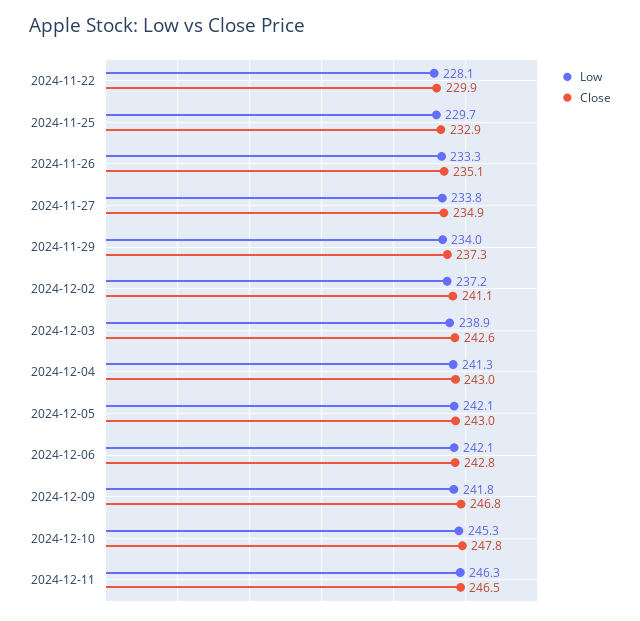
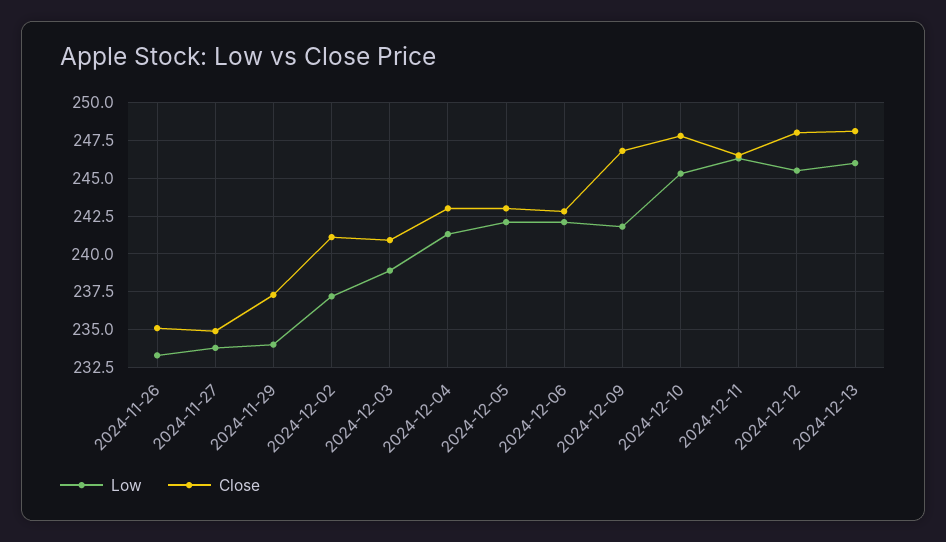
Low, 2024-11-22: 228.1 -> none
Close, 2024-11-22: 229.9 -> none
Low, 2024-11-25: 229.7 -> none
Close, 2024-11-25: 232.9 -> none
Close, 2024-12-03: 242.6 -> 241
Low, 2024-12-12: none -> 245.5
Close, 2024-12-12: none -> 248
Low, 2024-12-13: none -> 246
Close, 2024-12-13: none -> 248

